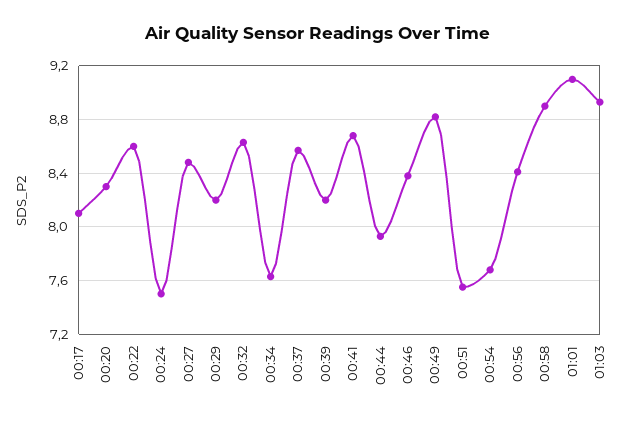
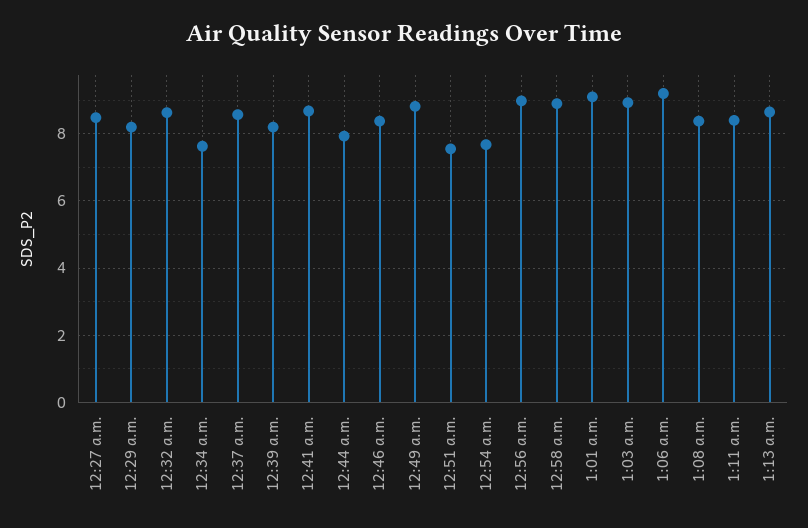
00:17: 8.1 -> none
00:20: 8.3 -> none
00:22: 8.6 -> none
00:24: 7.5 -> none
00:56: 8.4 -> 9
1:06 a.m.: none -> 9.2
1:08 a.m.: none -> 8.4
1:11 a.m.: none -> 8.4
1:13 a.m.: none -> 8.6

